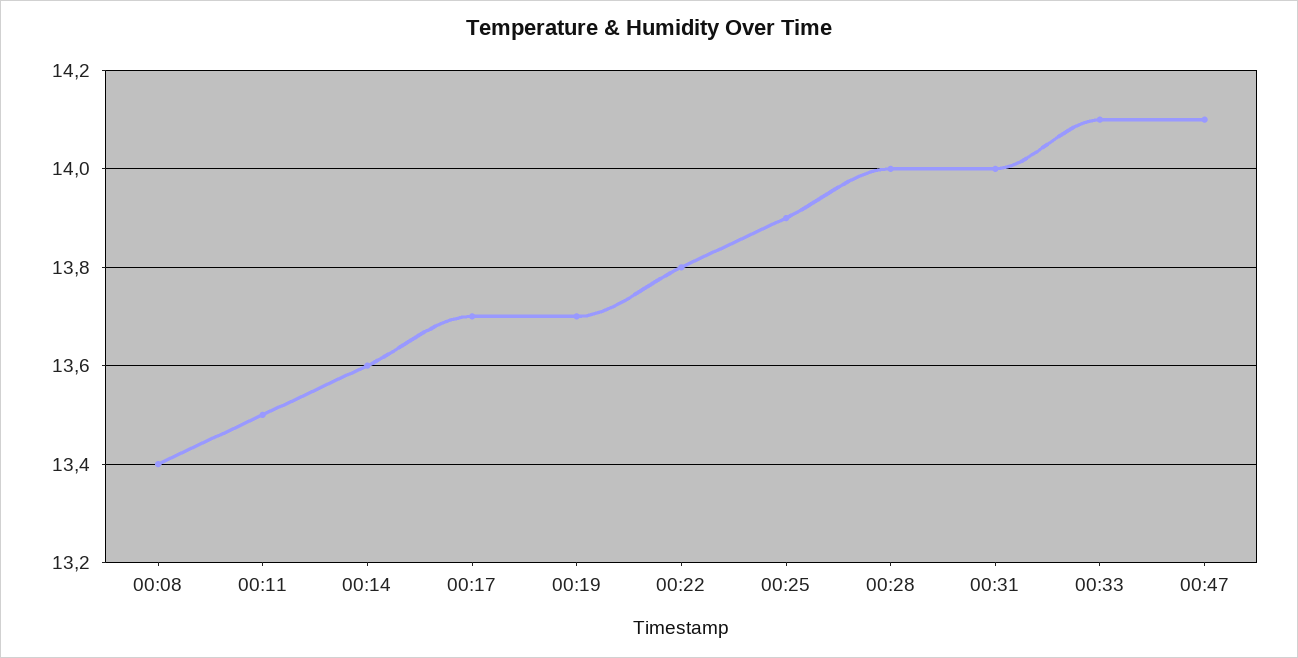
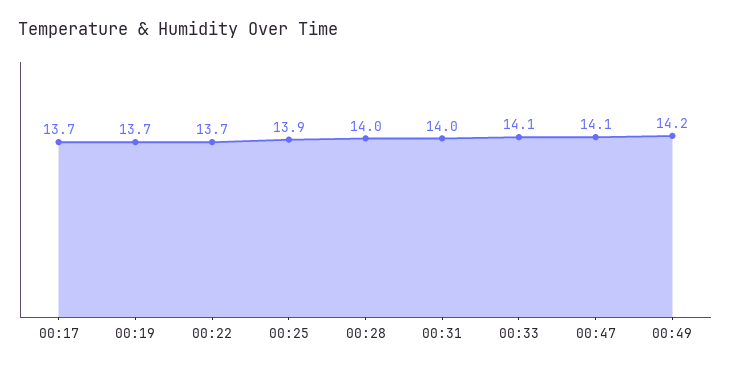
00:08: 13.4 -> none
00:11: 13.5 -> none
00:14: 13.6 -> none
00:22: 13.8 -> 13.7
00:49: none -> 14.2

